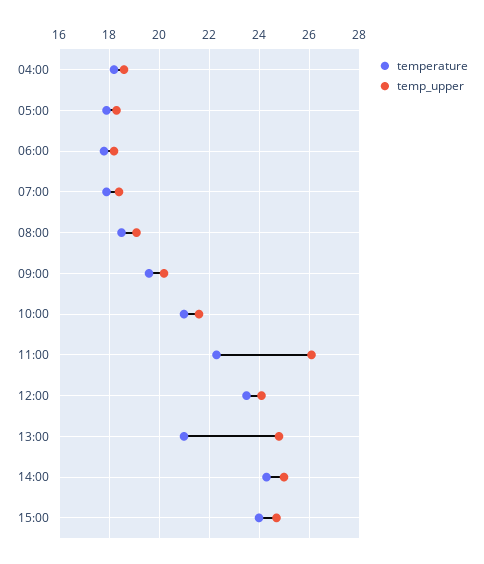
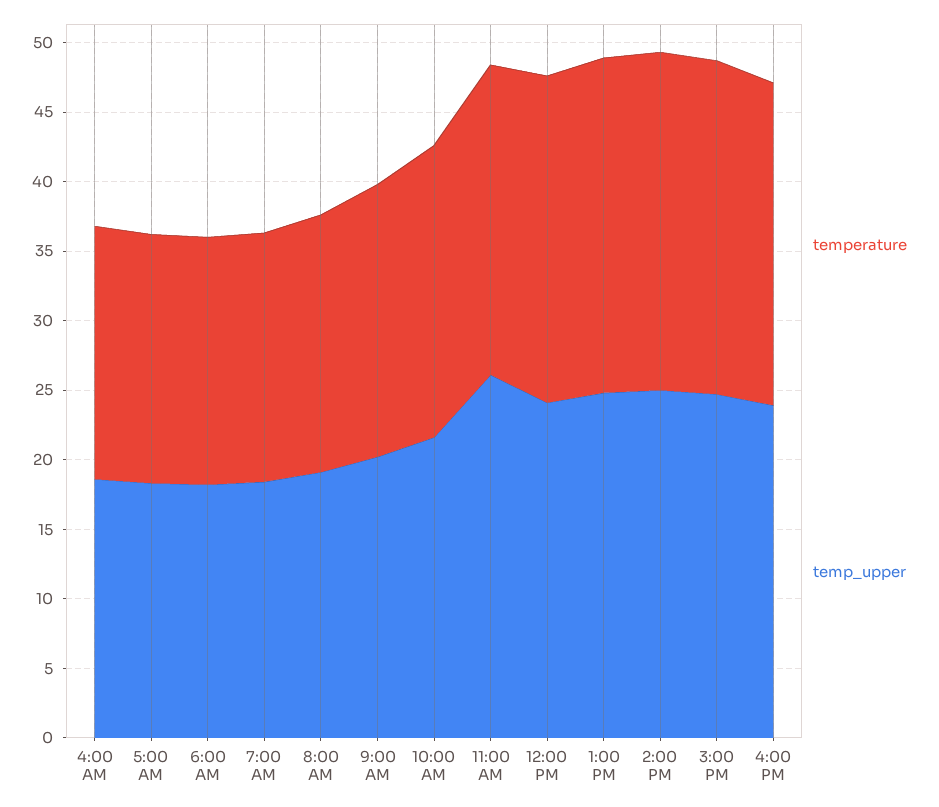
temperature, 13:00: 21 -> 24
temperature, 4:00 PM: none -> 23
temp_upper, 4:00 PM: none -> 24

